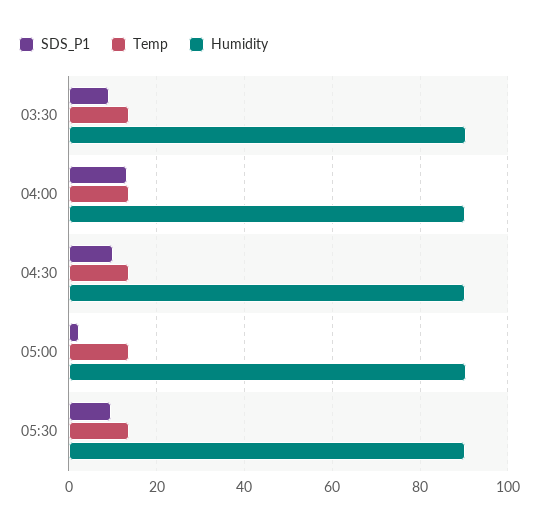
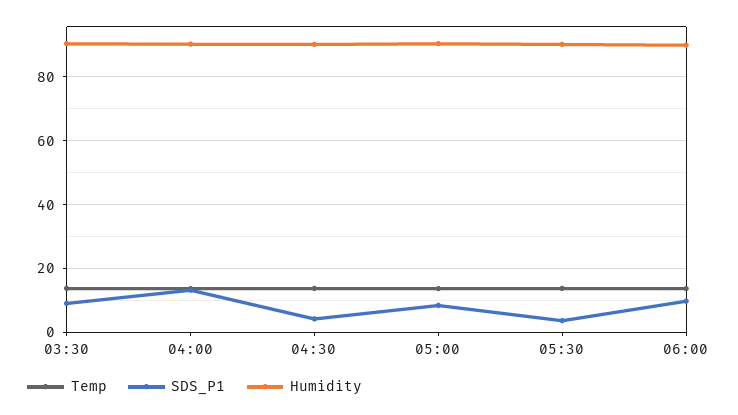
SDS_P1, 04:30: 10 -> 4
SDS_P1, 05:00: 2 -> 8
SDS_P1, 05:30: 10 -> 4
Temp, 06:00: none -> 14
SDS_P1, 06:00: none -> 10
Humidity, 06:00: none -> 90

